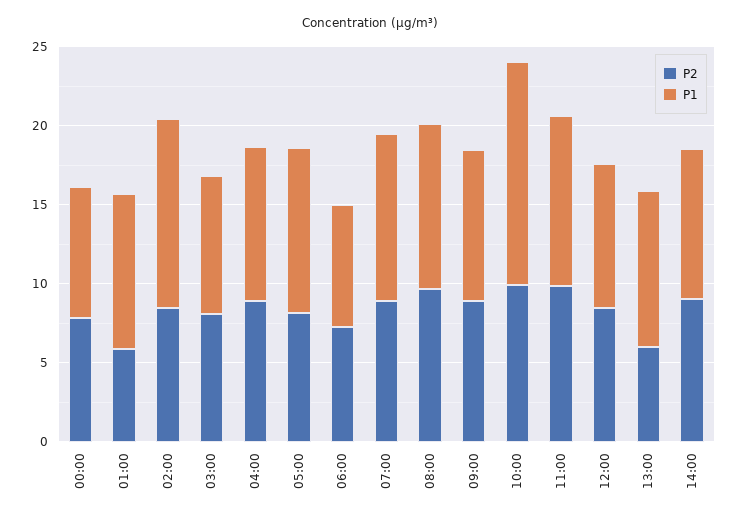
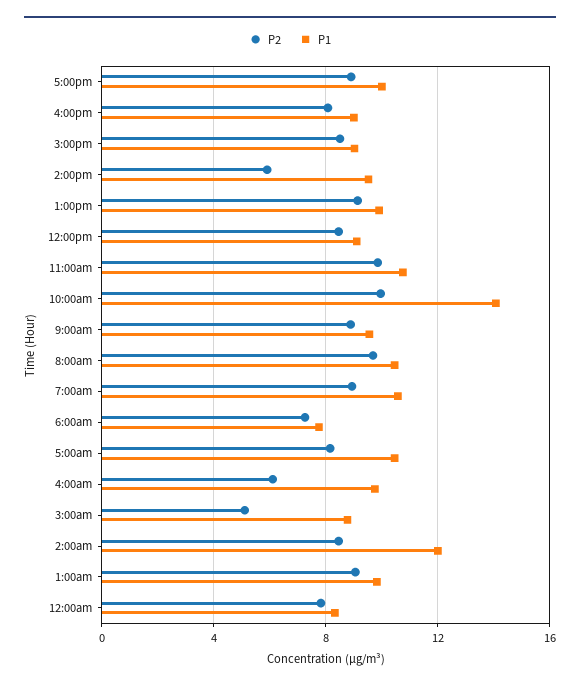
P2, 01:00: 6 -> 9
P2, 03:00: 8 -> 5
P2, 04:00: 9 -> 6
P2, 13:00: 6 -> 9
P2, 14:00: 9 -> 6
P2, 5:00pm: none -> 9
P1, 5:00pm: none -> 10
P2, 4:00pm: none -> 8
P1, 4:00pm: none -> 9
P2, 3:00pm: none -> 8.5
P1, 3:00pm: none -> 9

